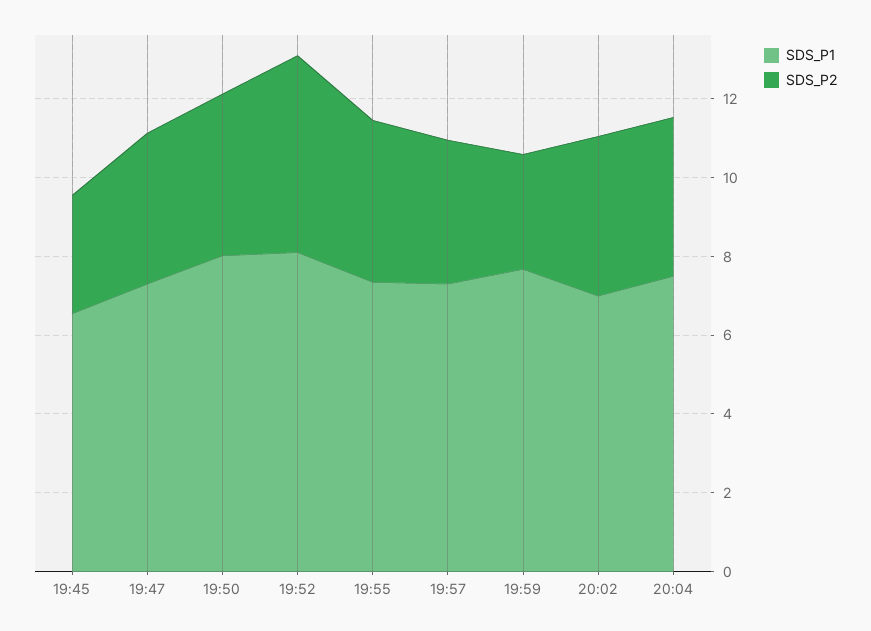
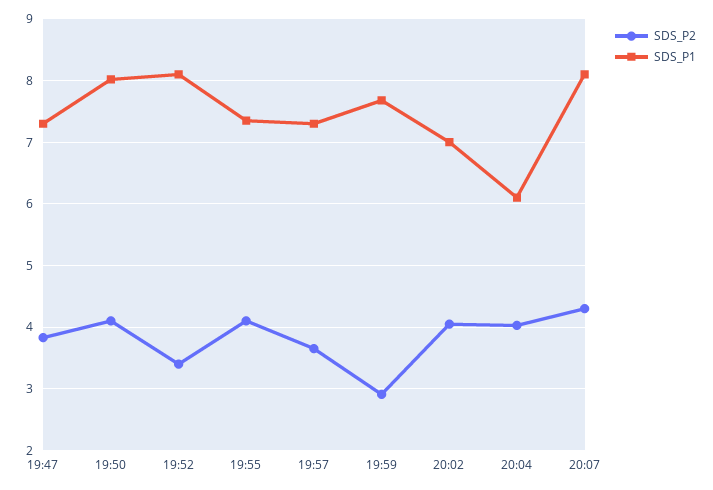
SDS_P1, 19:45: 6.5 -> none
SDS_P2, 19:45: 3 -> none
SDS_P2, 19:52: 5 -> 3.4
SDS_P1, 20:04: 7.5 -> 6.1
SDS_P2, 20:07: none -> 4.3
SDS_P1, 20:07: none -> 8.1

